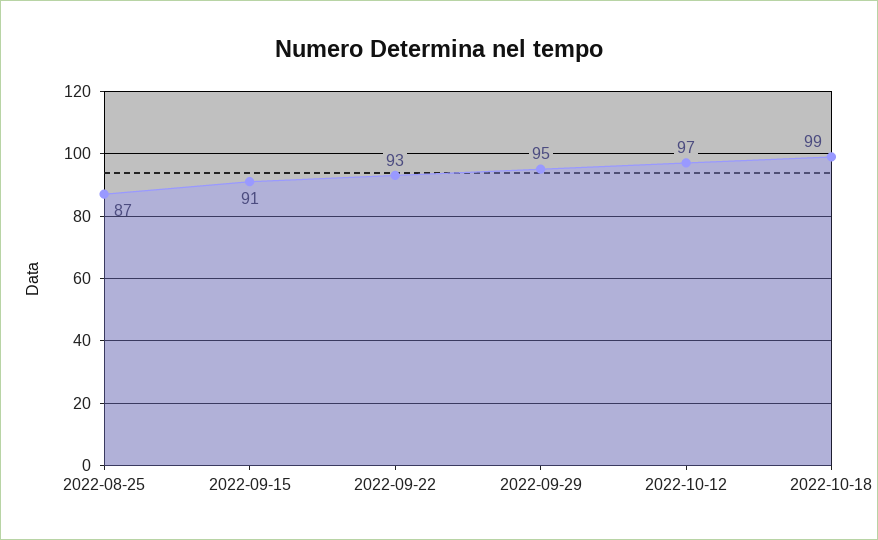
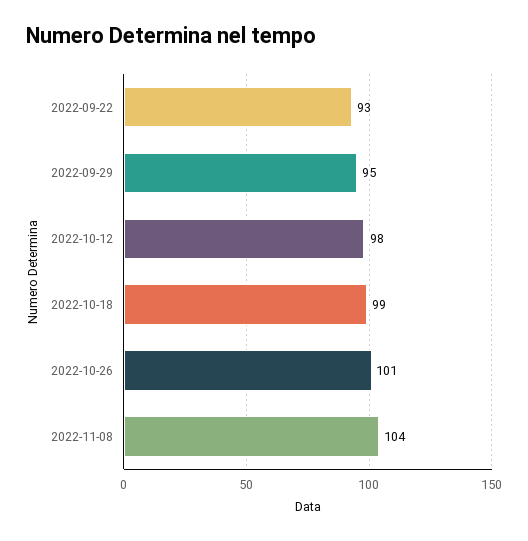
2022-08-25: 87 -> none
2022-09-15: 91 -> none
2022-10-12: 97 -> 98
2022-10-26: none -> 101
2022-11-08: none -> 104

